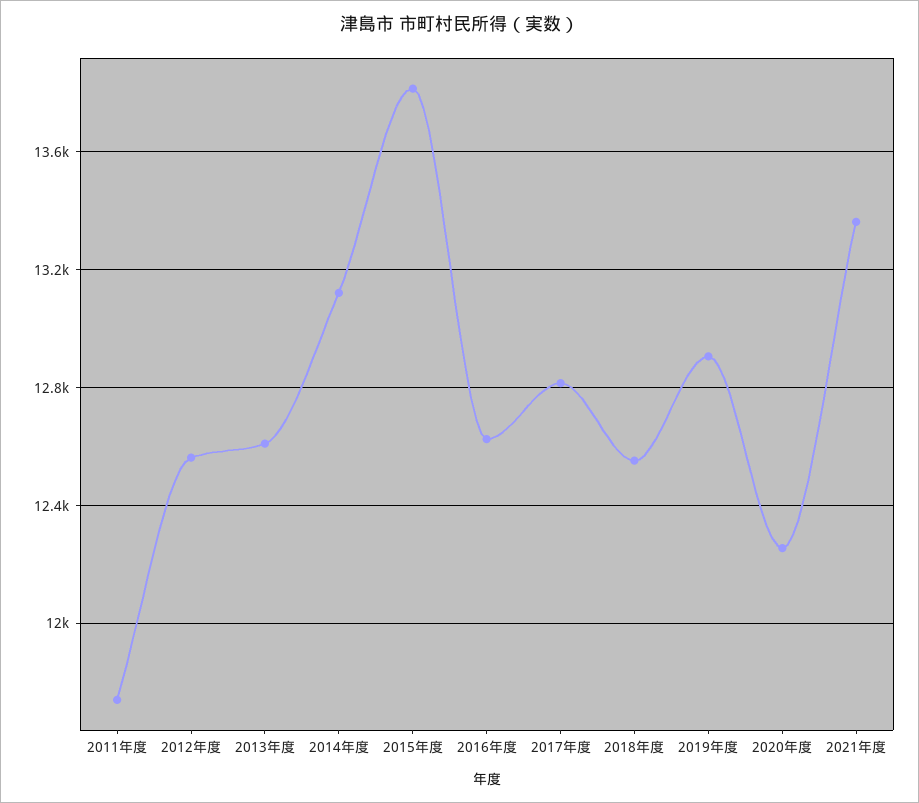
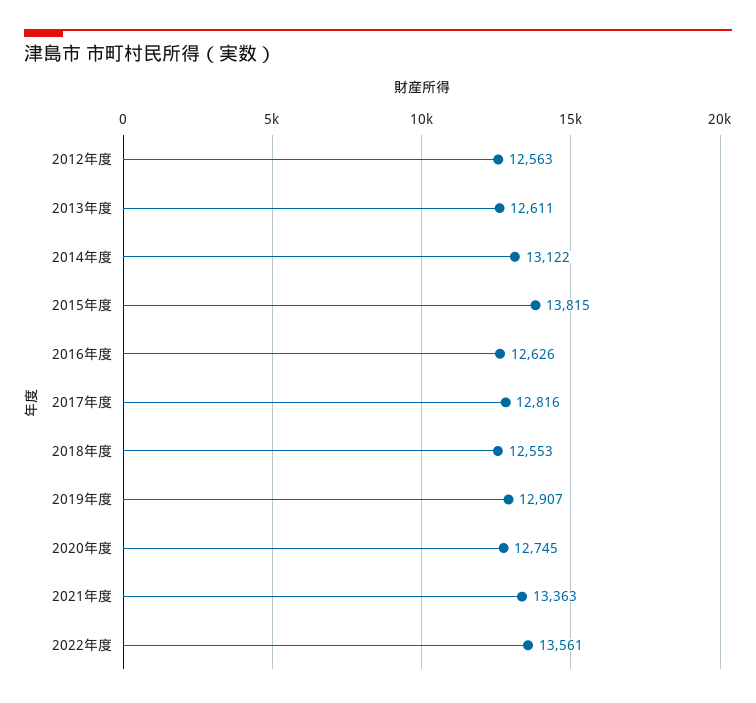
2011年度: 11750 -> none
2020年度: 12250 -> 12745
2022年度: none -> 13561

